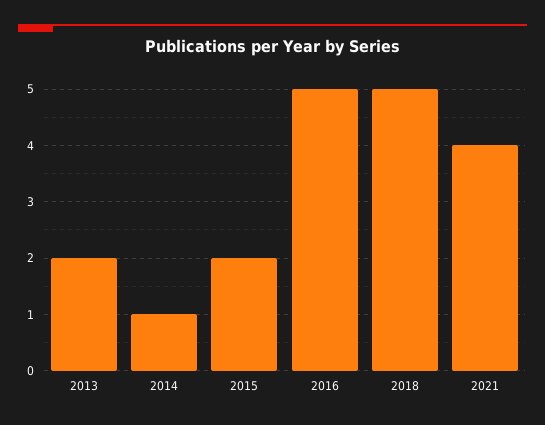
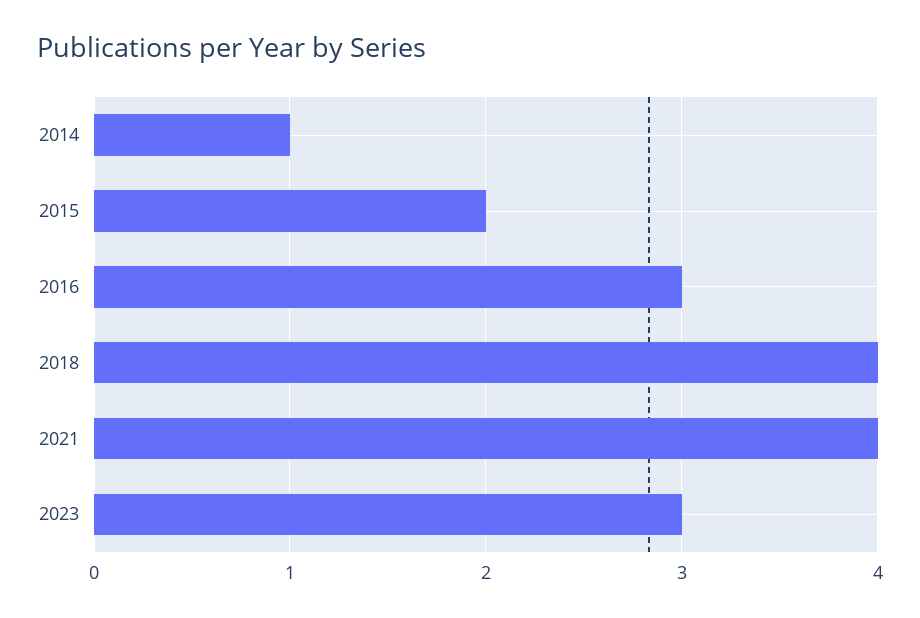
2013: 2 -> none
2016: 5 -> 3
2018: 5 -> 4
2023: none -> 3

